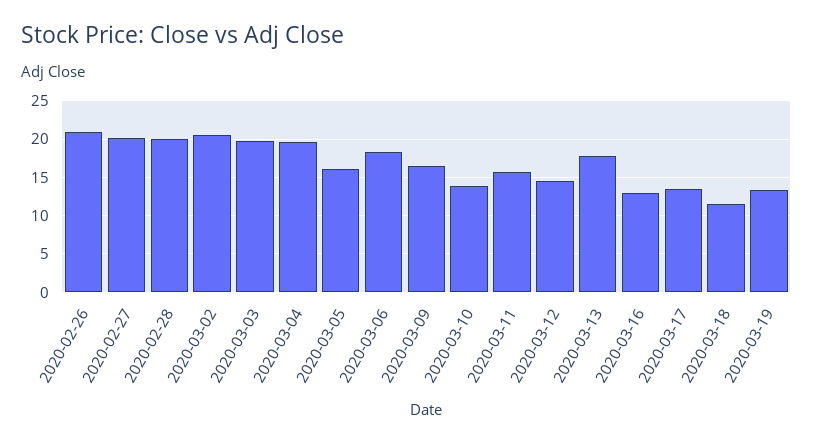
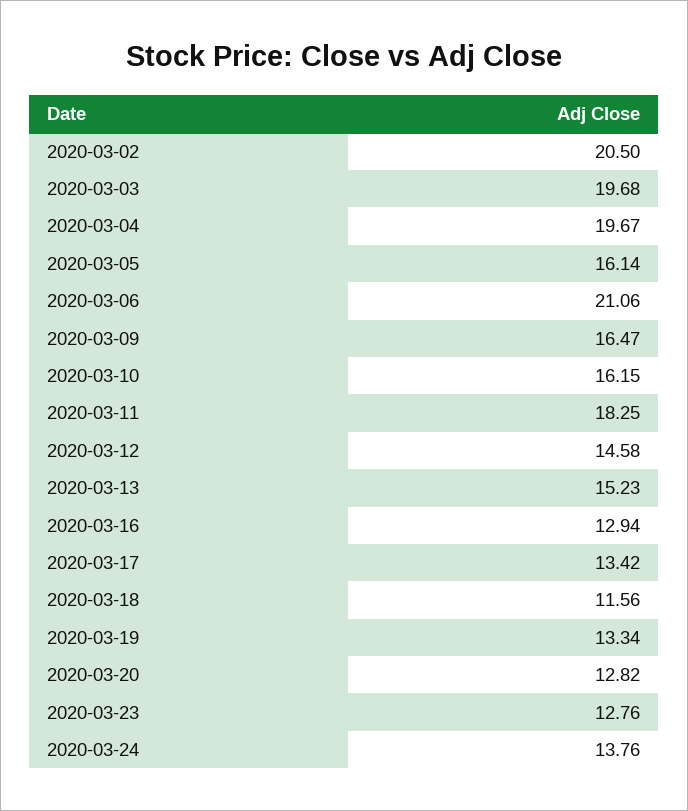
2020-02-26: 21 -> none
2020-02-27: 20 -> none
2020-02-28: 20 -> none
2020-03-06: 18 -> 21.06
2020-03-10: 14 -> 16.15
2020-03-11: 16 -> 18.25
2020-03-13: 18 -> 15.23
2020-03-20: none -> 12.82
2020-03-23: none -> 12.76
2020-03-24: none -> 13.76

